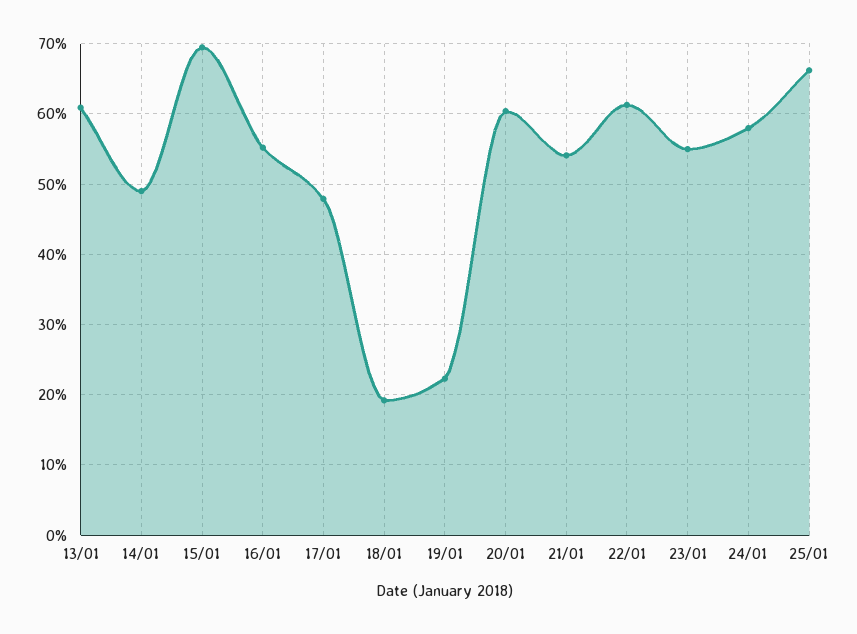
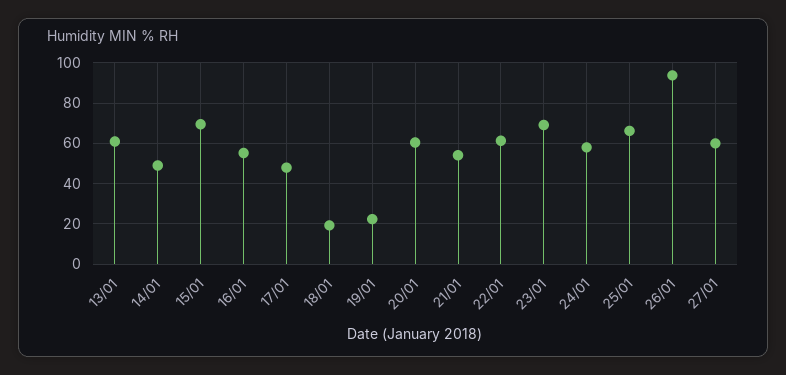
23/01: 55 -> 70
26/01: none -> 95
27/01: none -> 60

